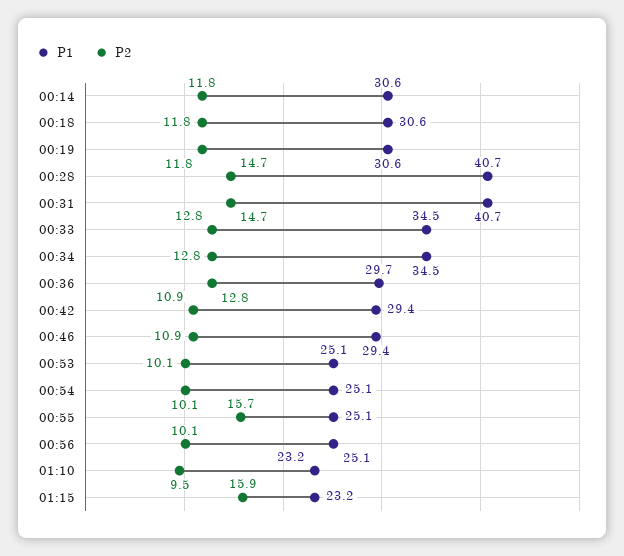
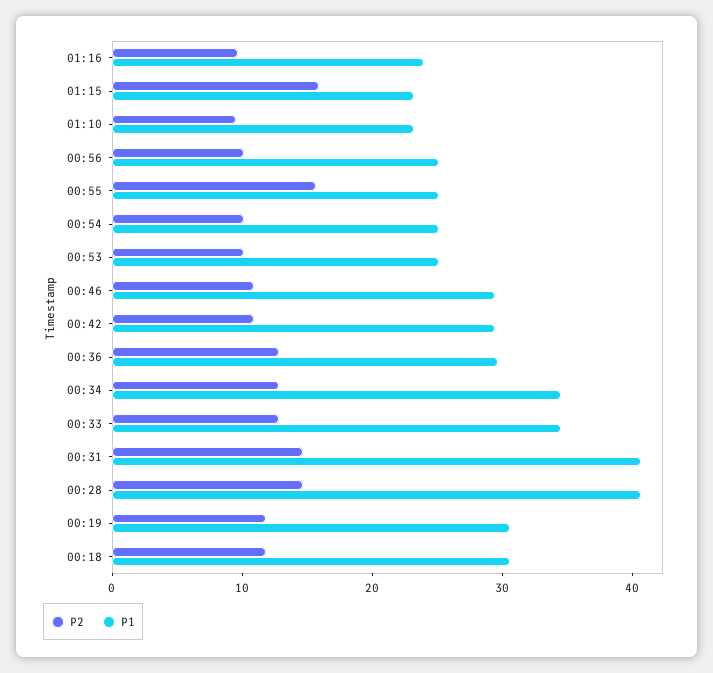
P1, 00:14: 30.6 -> none
P2, 00:14: 11.8 -> none
P2, 01:16: none -> 10
P1, 01:16: none -> 24

